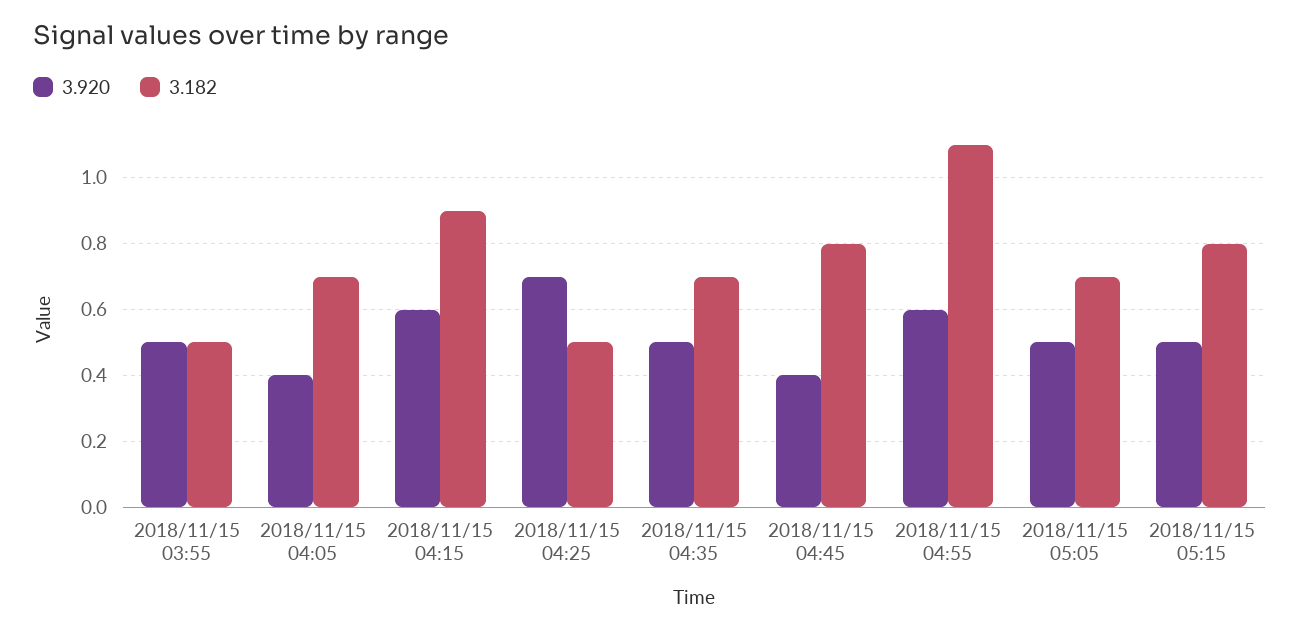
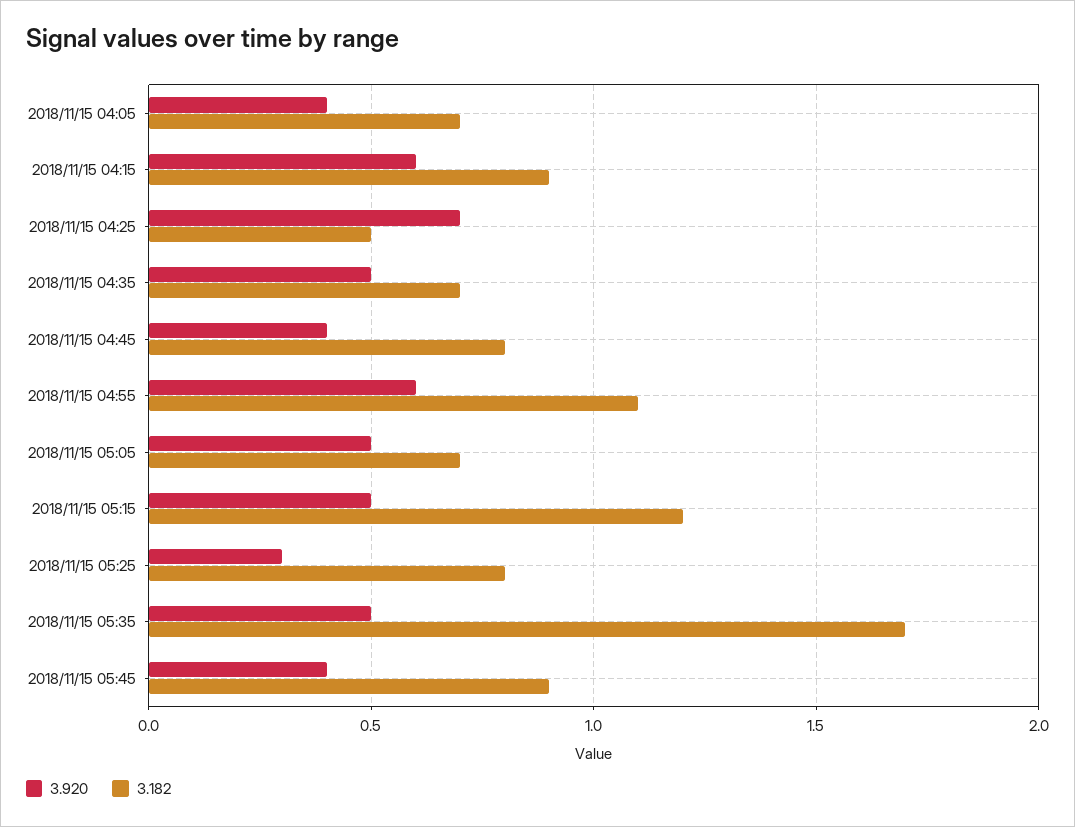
3.920, 2018/11/15 03:55: 0.5 -> none
3.182, 2018/11/15 03:55: 0.5 -> none
3.182, 2018/11/15 05:15: 0.8 -> 1.2
3.920, 2018/11/15 05:25: none -> 0.3
3.182, 2018/11/15 05:25: none -> 0.8
3.920, 2018/11/15 05:35: none -> 0.5
3.182, 2018/11/15 05:35: none -> 1.7
3.920, 2018/11/15 05:45: none -> 0.4
3.182, 2018/11/15 05:45: none -> 0.9

